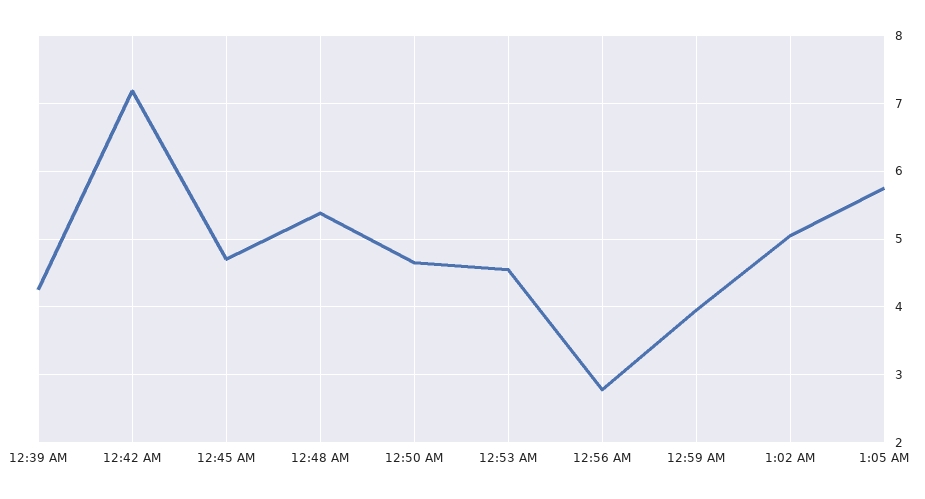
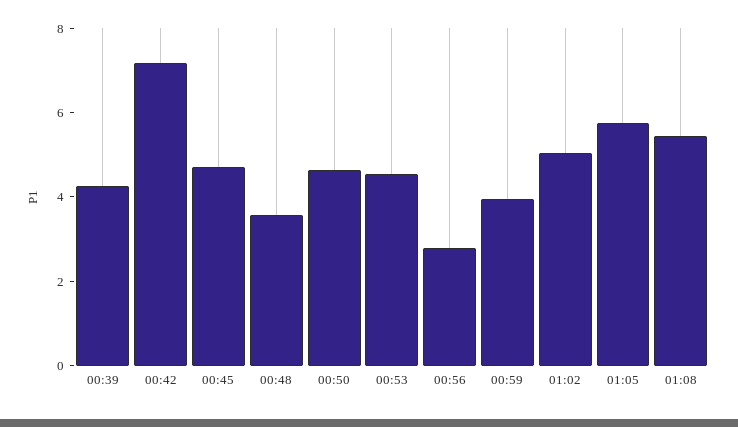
12:48 AM: 5.4 -> 3.5
01:08: none -> 5.5

